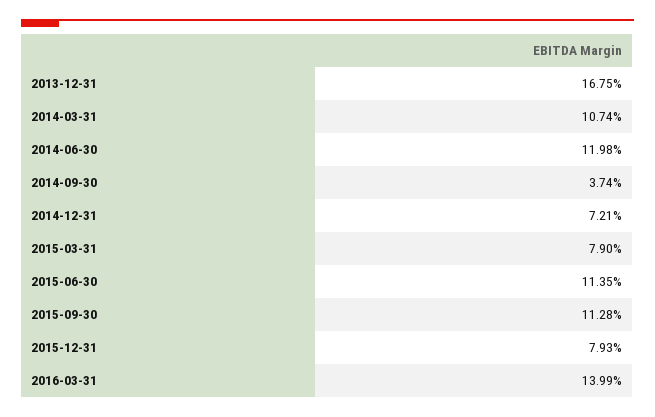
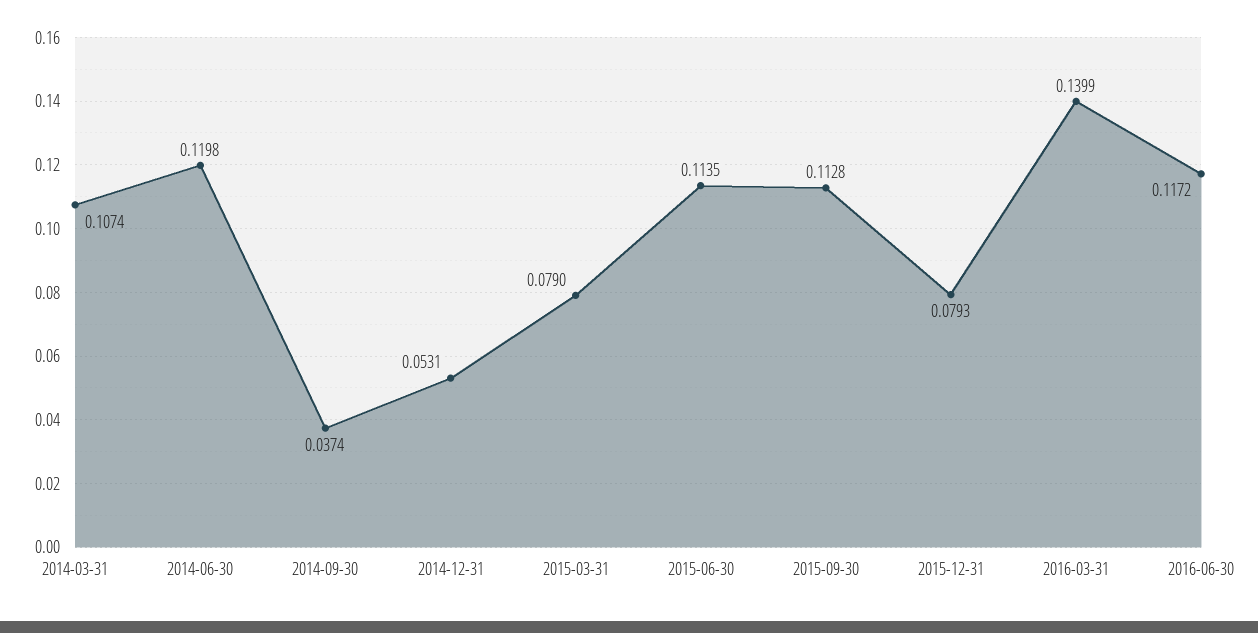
2013-12-31: 0.1675 -> none
2014-12-31: 0.0721 -> 0.0531
2016-06-30: none -> 0.1172

